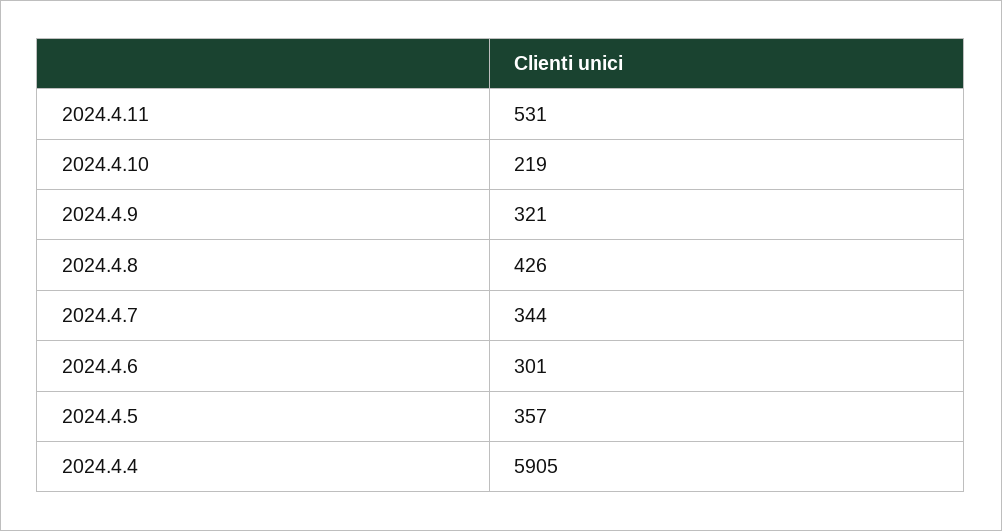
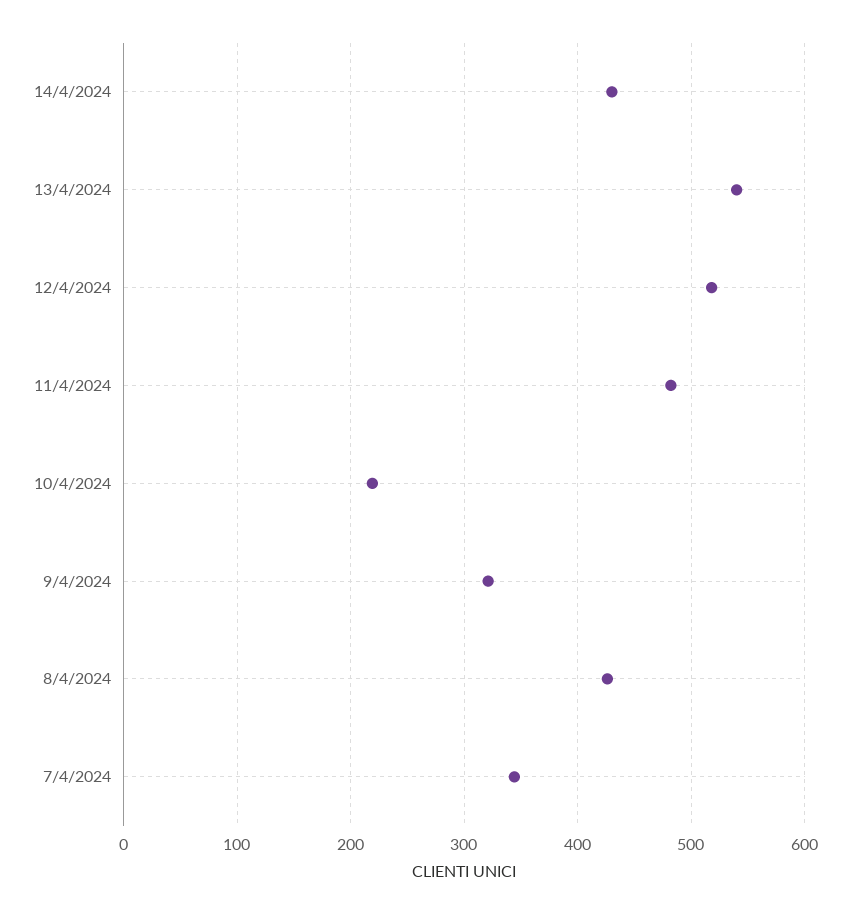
2024.4.11: 531 -> 480
2024.4.6: 301 -> none
2024.4.5: 357 -> none
2024.4.4: 5905 -> none
14/4/2024: none -> 430
13/4/2024: none -> 540
12/4/2024: none -> 520

